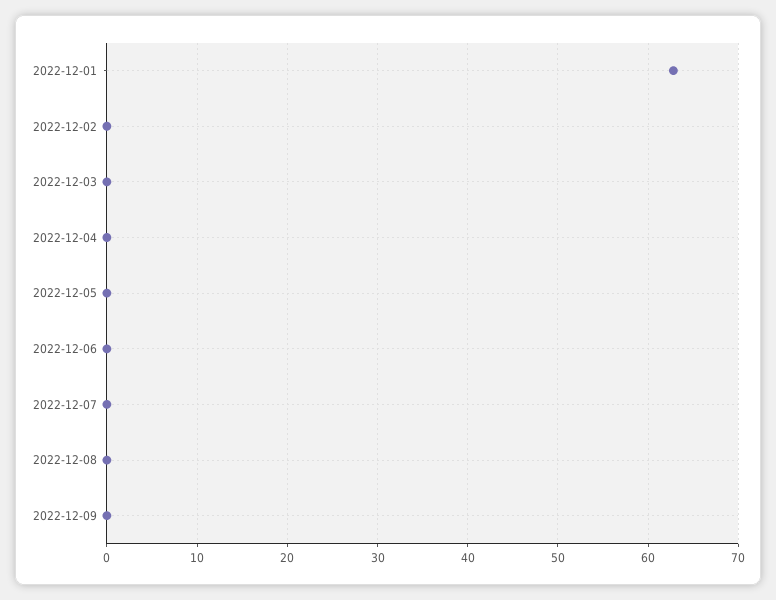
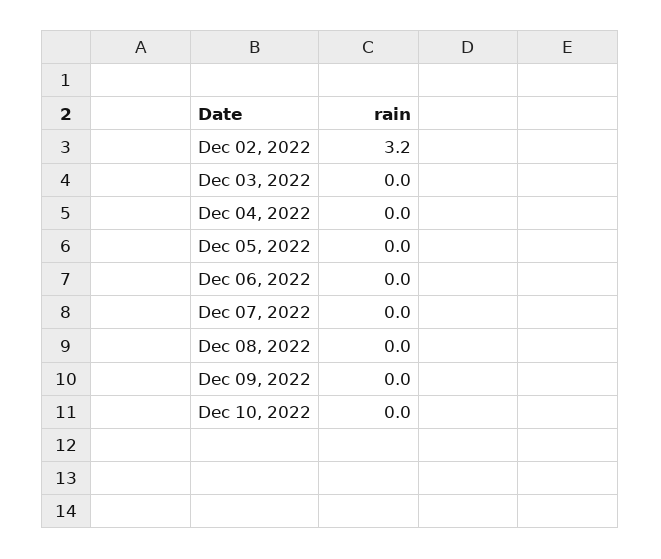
2022-12-01: 63 -> none
2022-12-02: 0 -> 3.2
Dec 10, 2022: none -> 0

